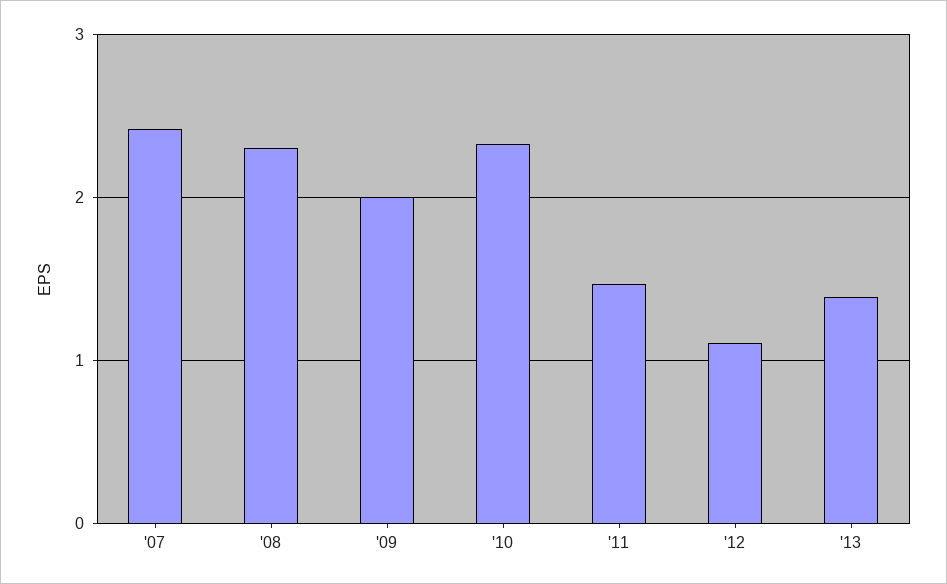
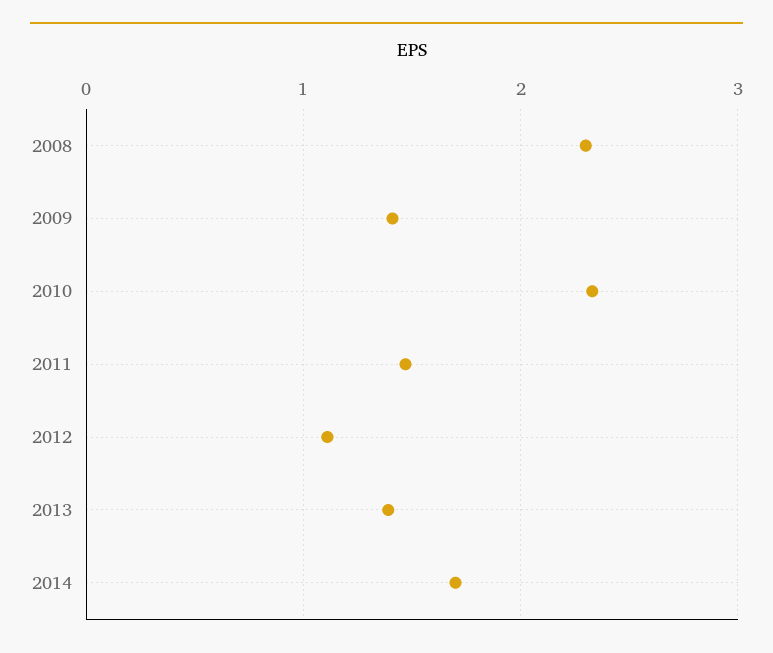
'07: 2.4 -> none
'09: 2 -> 1.4
2014: none -> 1.7

